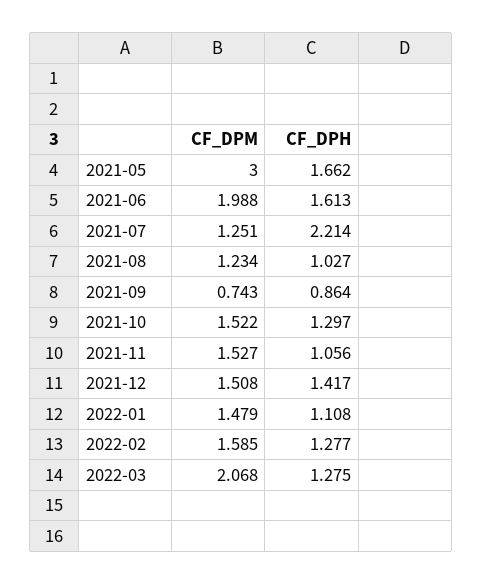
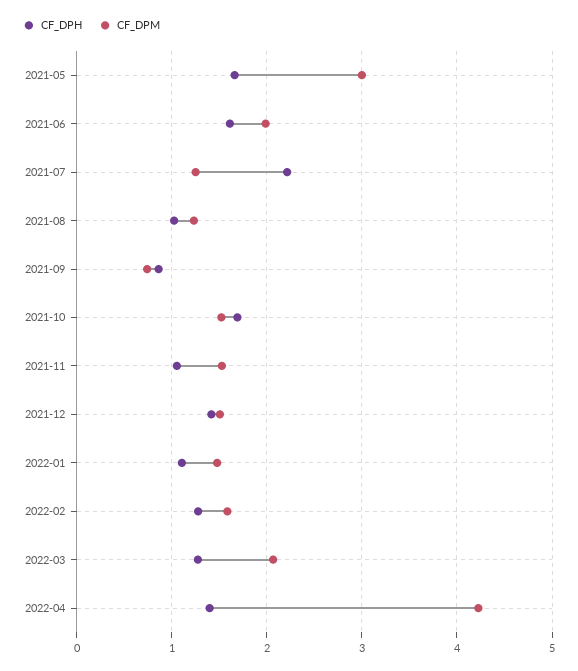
CF_DPH, 2021-10: 1.297 -> 1.7
CF_DPH, 2022-04: none -> 1.4
CF_DPM, 2022-04: none -> 4.2

